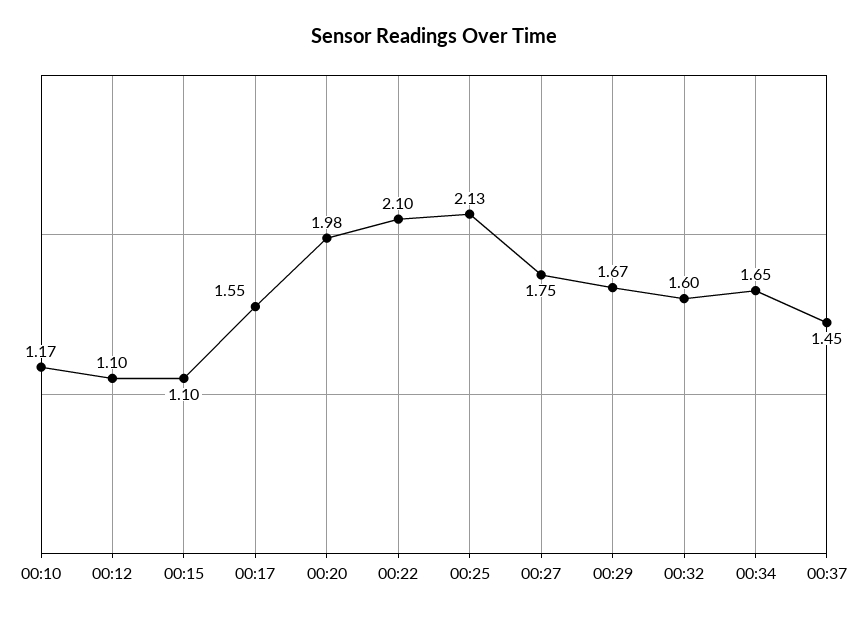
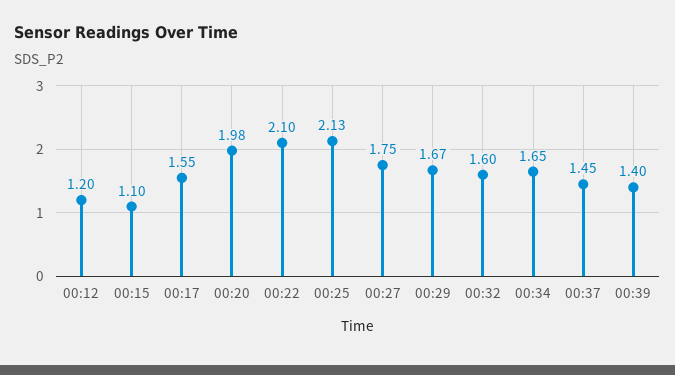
00:10: 1.17 -> none
00:12: 1.1 -> 1.2
00:39: none -> 1.4

